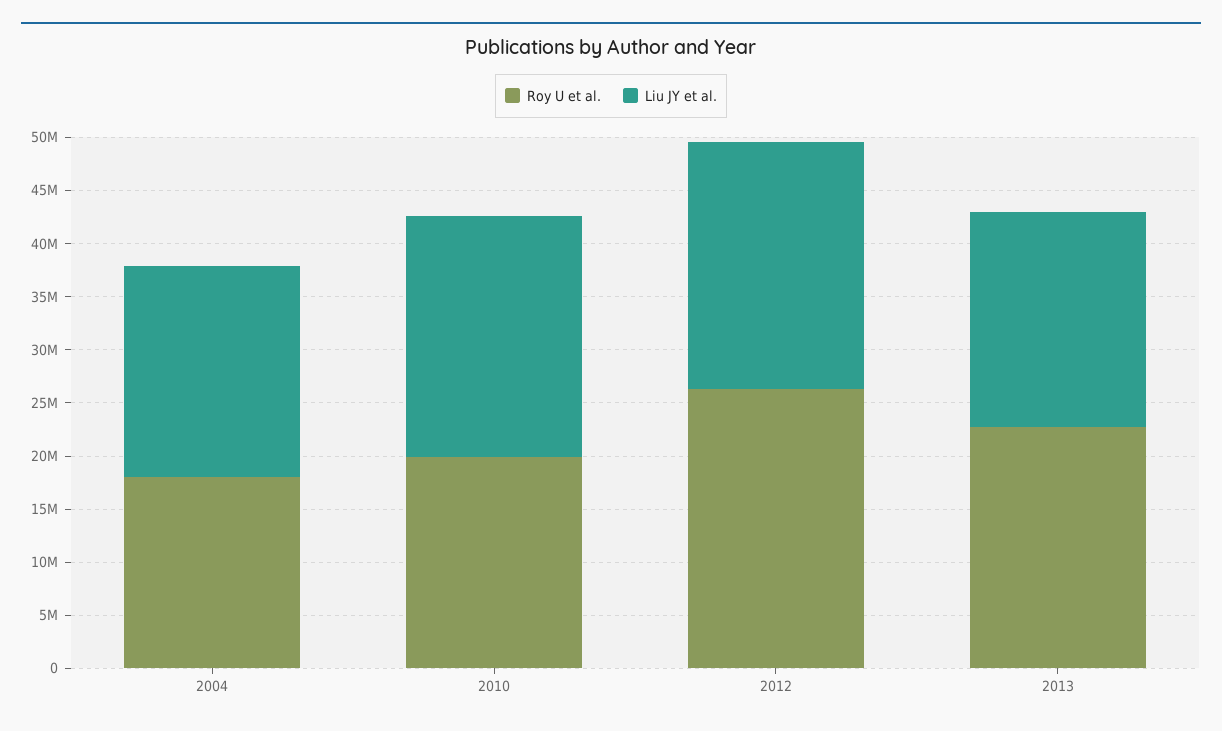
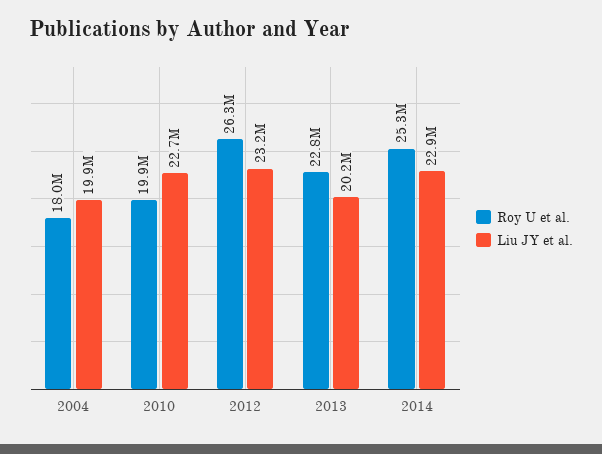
Roy U et al., 2014: none -> 25300000
Liu JY et al., 2014: none -> 22900000

